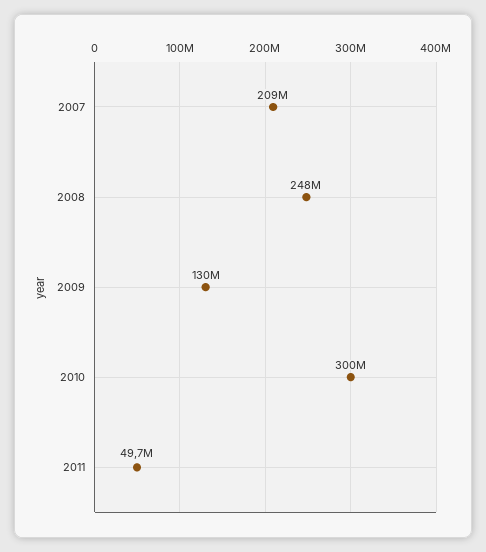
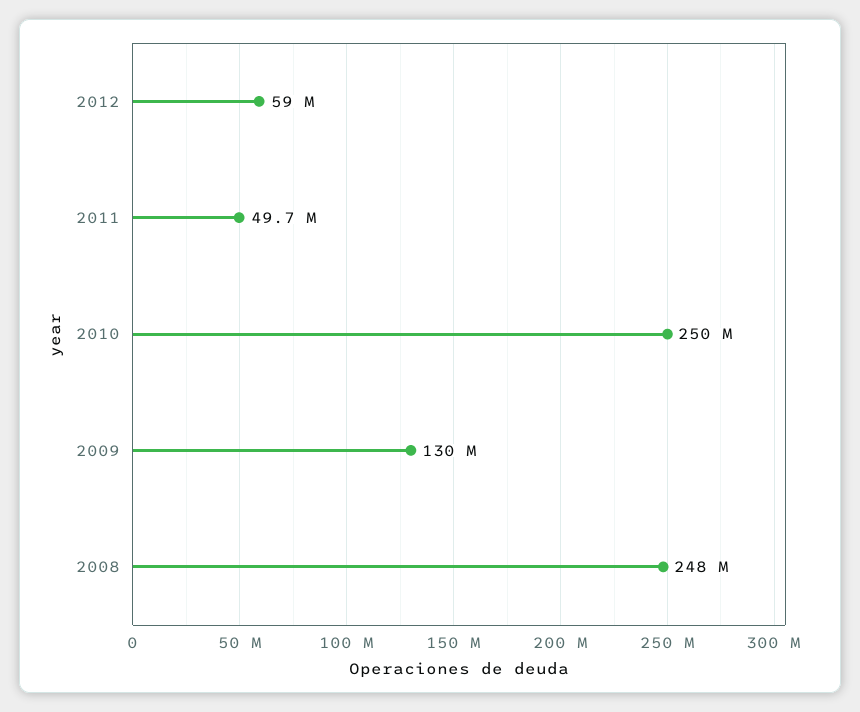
2007: 209000000 -> none
2010: 300000000 -> 250000000
2012: none -> 59000000

